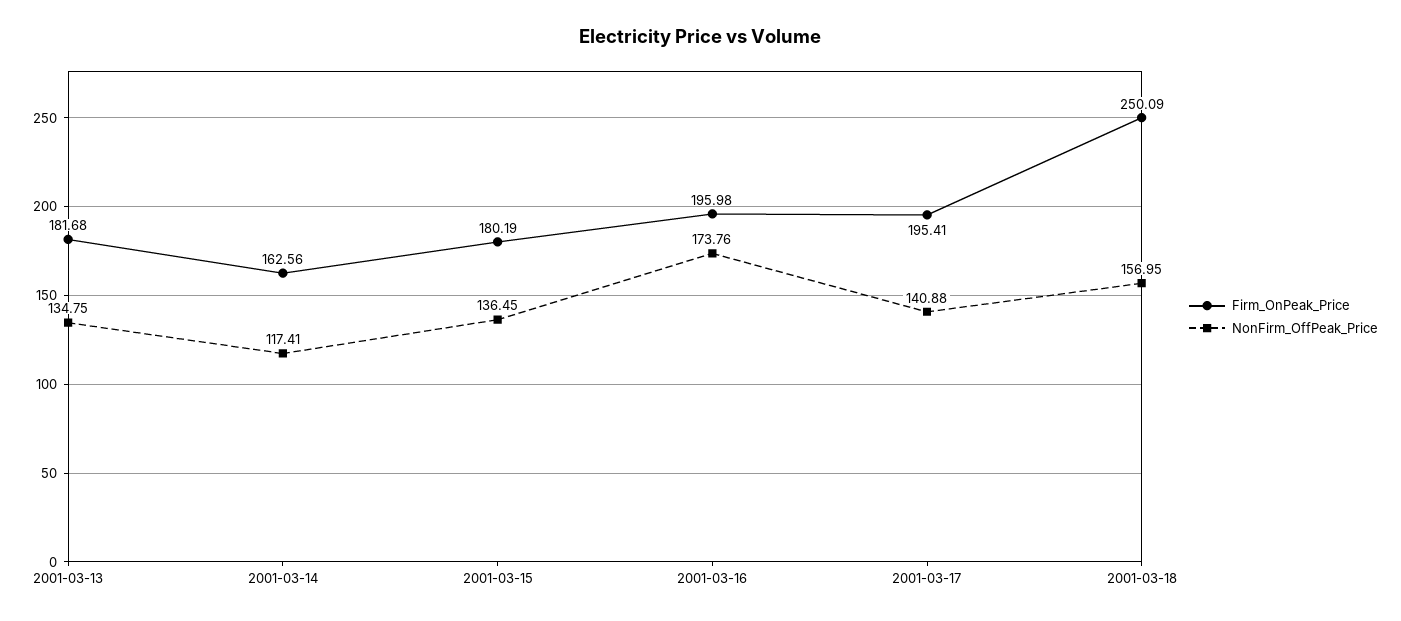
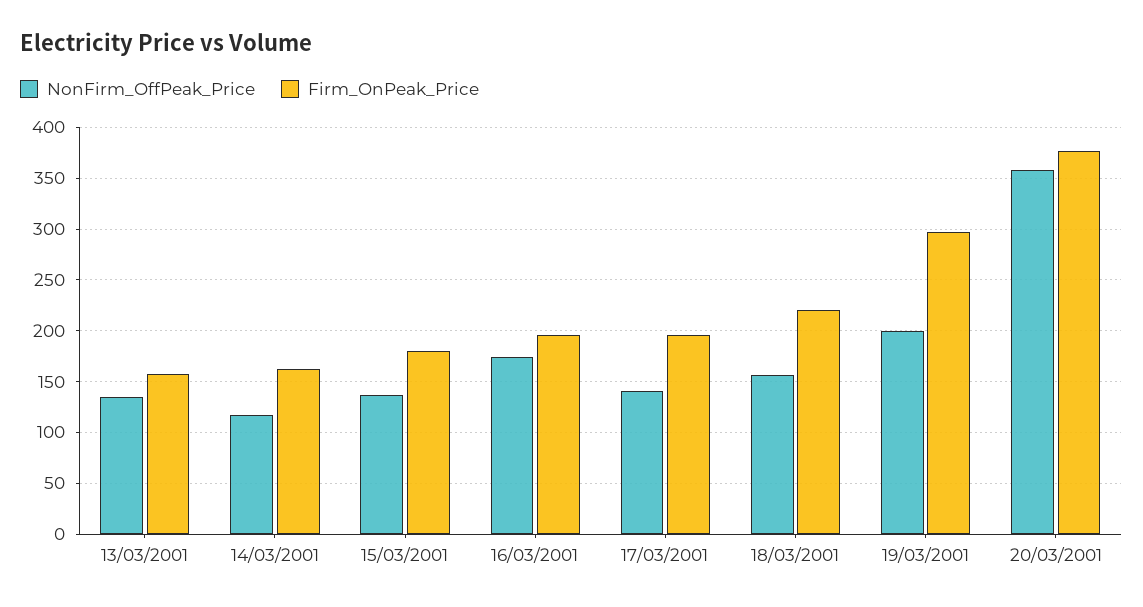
Firm_OnPeak_Price, 2001-03-13: 181.68 -> 160
Firm_OnPeak_Price, 2001-03-18: 250.09 -> 220
NonFirm_OffPeak_Price, 19/03/2001: none -> 200
Firm_OnPeak_Price, 19/03/2001: none -> 300
NonFirm_OffPeak_Price, 20/03/2001: none -> 360
Firm_OnPeak_Price, 20/03/2001: none -> 380

